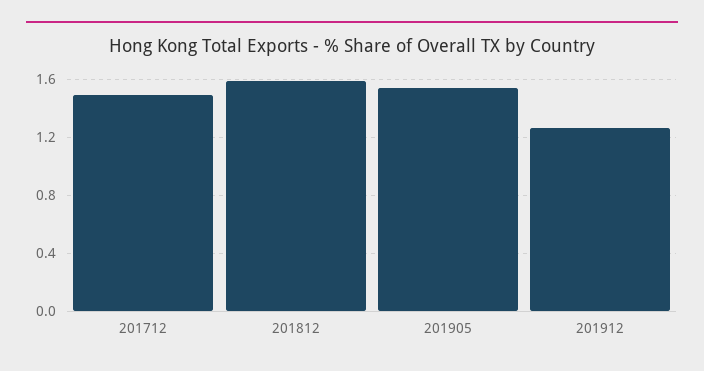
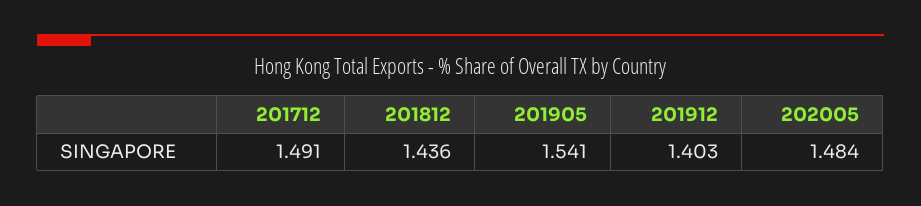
201812: 1.6 -> 1.436
201912: 1.25 -> 1.403
202005: none -> 1.484

